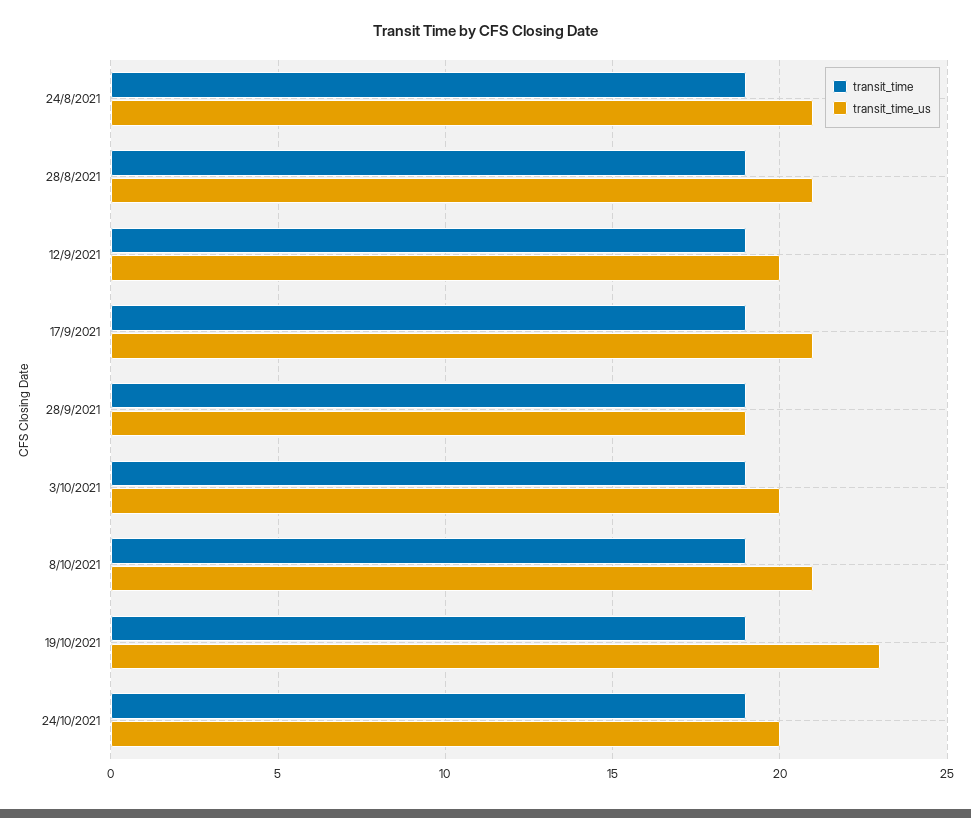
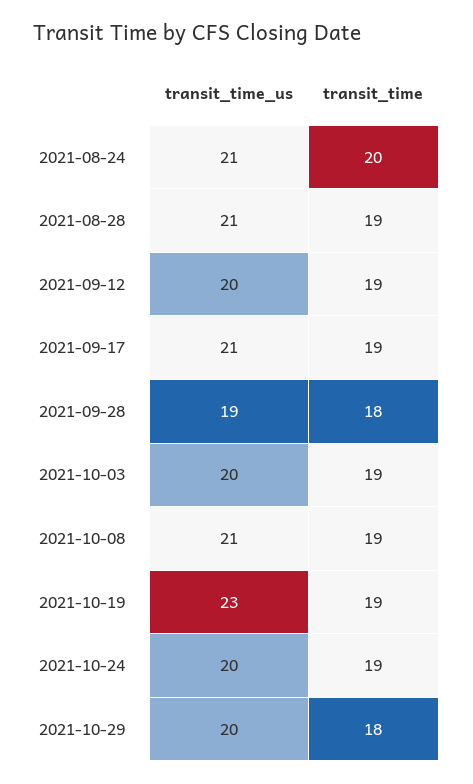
transit_time, 24/8/2021: 19 -> 20
transit_time, 28/9/2021: 19 -> 18
transit_time_us, 2021-10-29: none -> 20
transit_time, 2021-10-29: none -> 18

